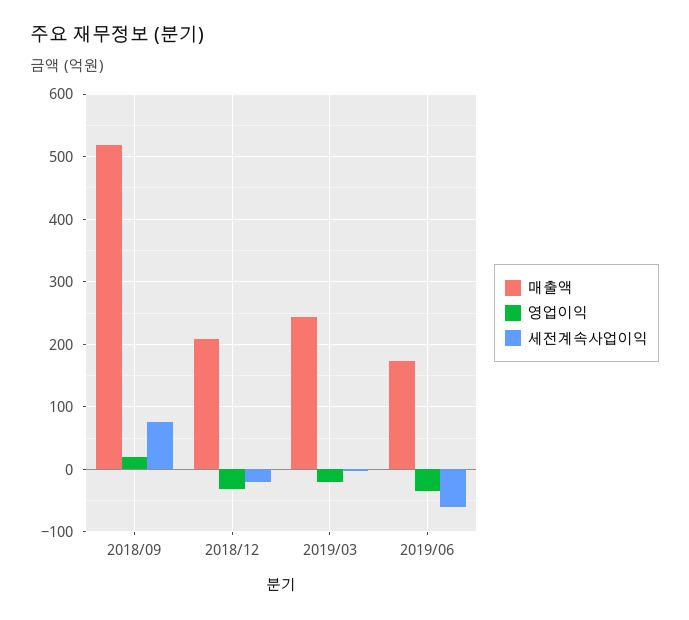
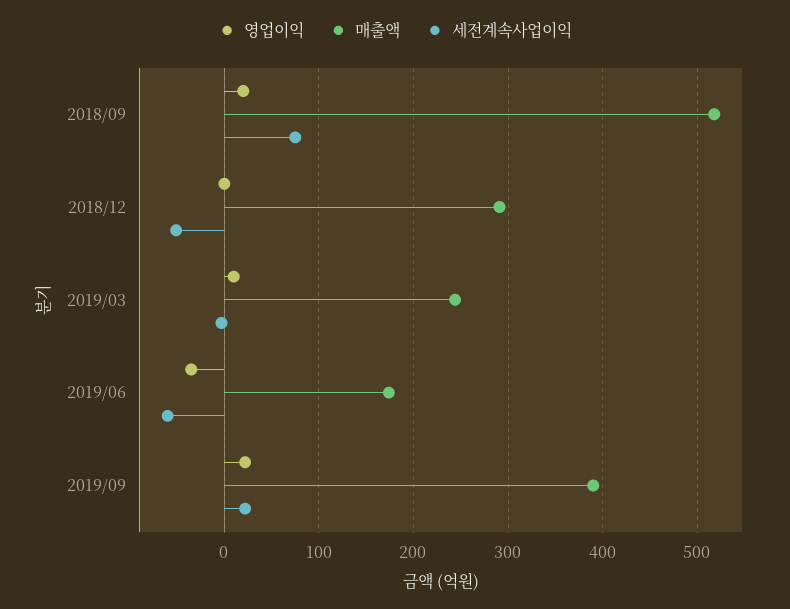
매출액, 2018/12: 210 -> 290
영업이익, 2018/12: -30 -> 0
세전계속사업이익, 2018/12: -20 -> -50
영업이익, 2019/03: -20 -> 10
영업이익, 2019/09: none -> 20
매출액, 2019/09: none -> 390
세전계속사업이익, 2019/09: none -> 20

